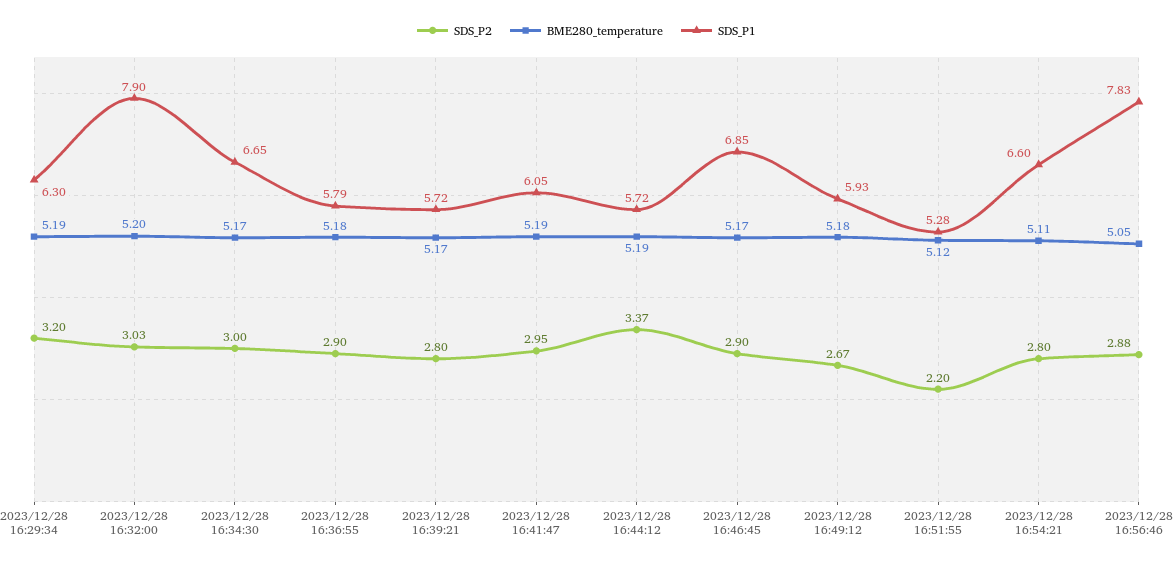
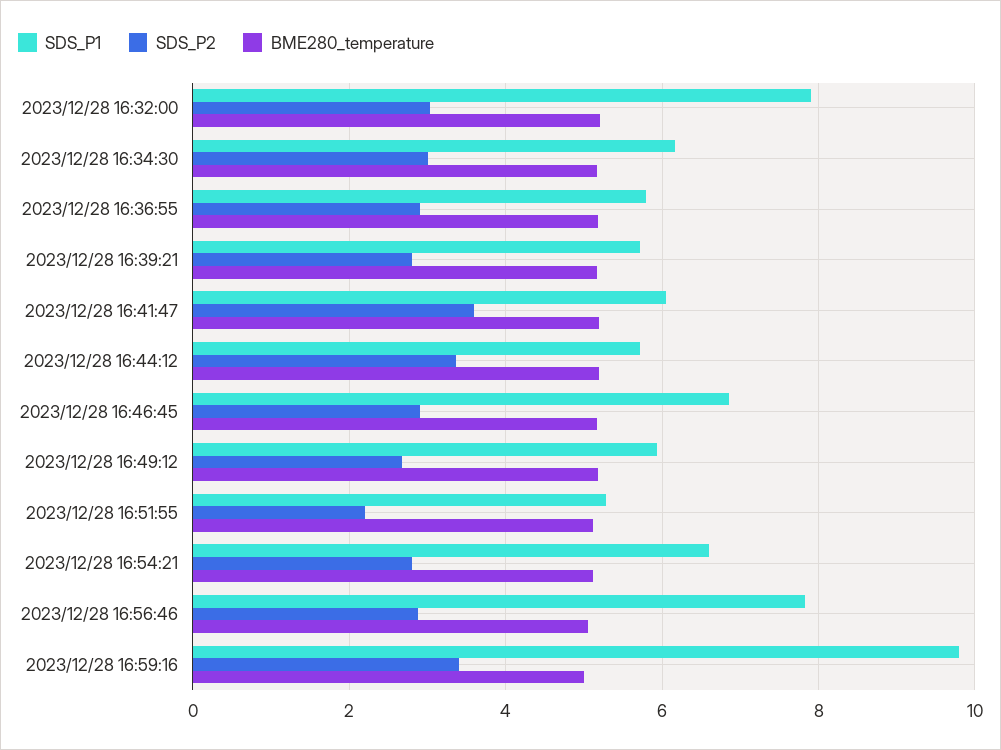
SDS_P2, 2023/12/28 16:29:34: 3.2 -> none
BME280_temperature, 2023/12/28 16:29:34: 5.19 -> none
SDS_P1, 2023/12/28 16:29:34: 6.3 -> none
SDS_P1, 2023/12/28 16:34:30: 6.65 -> 6.2
SDS_P2, 2023/12/28 16:41:47: 2.95 -> 3.6
SDS_P1, 2023/12/28 16:59:16: none -> 9.8
SDS_P2, 2023/12/28 16:59:16: none -> 3.4
BME280_temperature, 2023/12/28 16:59:16: none -> 5

